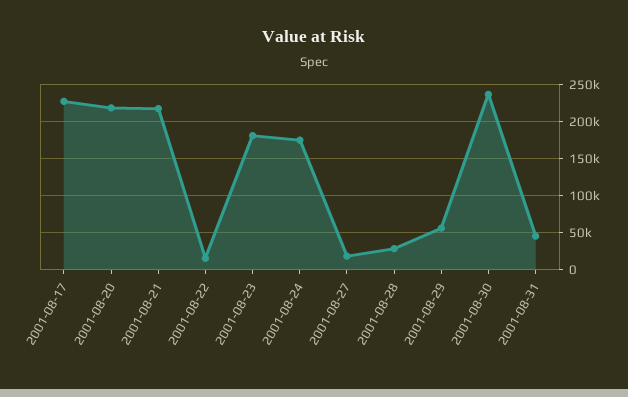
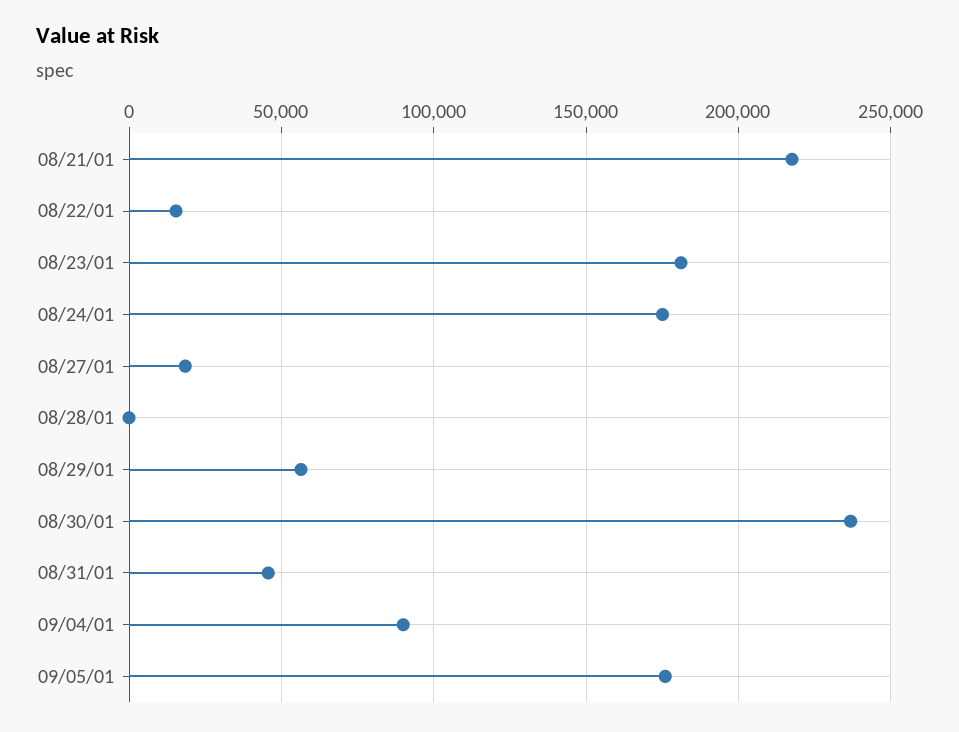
2001-08-17: 230000 -> none
2001-08-20: 220000 -> none
2001-08-28: 30000 -> 0
09/04/01: none -> 90000
09/05/01: none -> 175000

